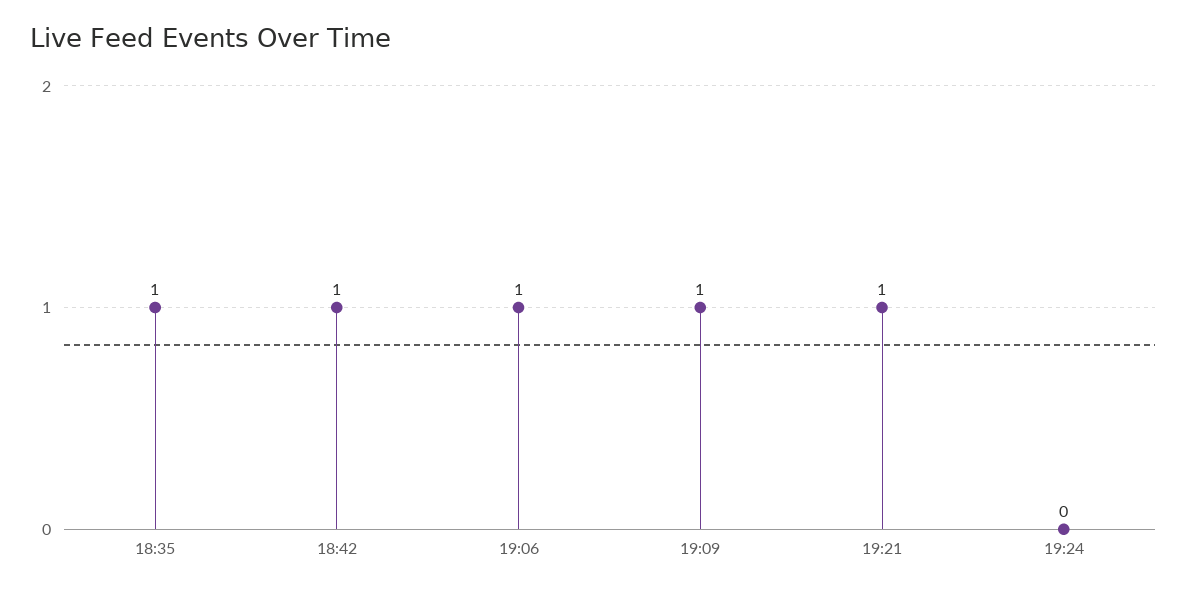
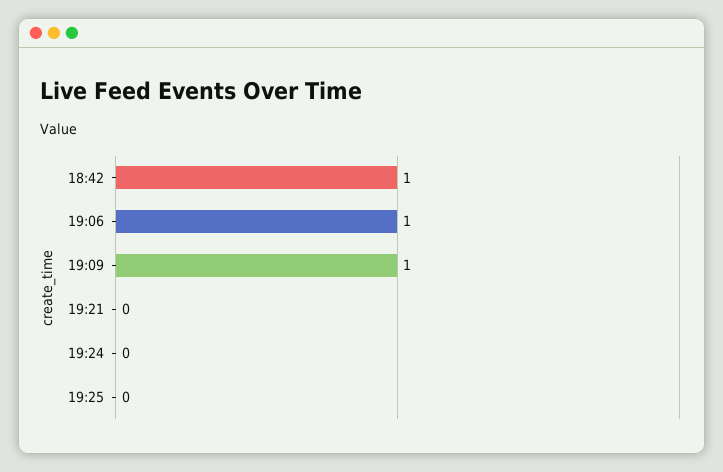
18:35: 1 -> none
19:21: 1 -> 0
19:25: none -> 0

